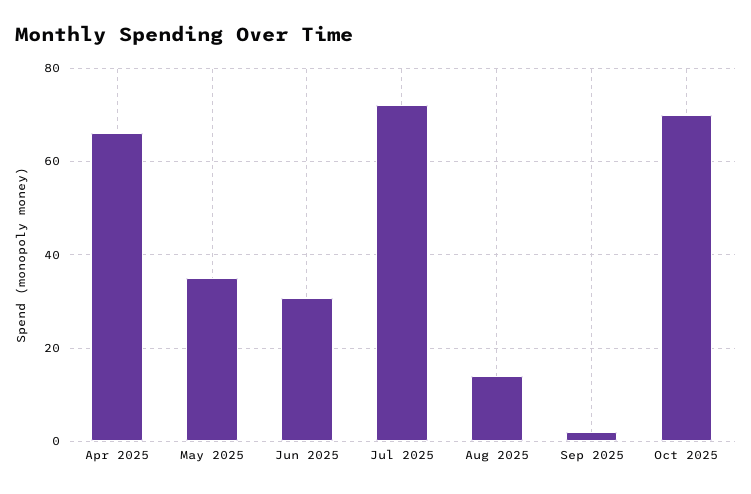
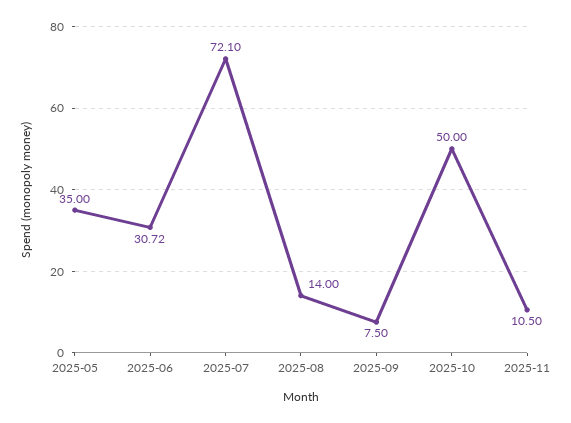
Apr 2025: 66 -> none
Sep 2025: 2 -> 7.5
Oct 2025: 70 -> 50
2025-11: none -> 10.5

